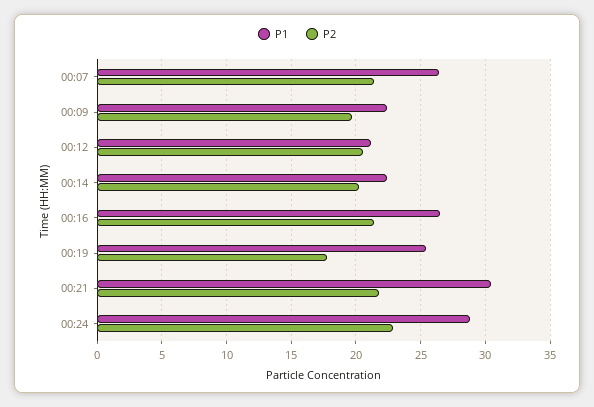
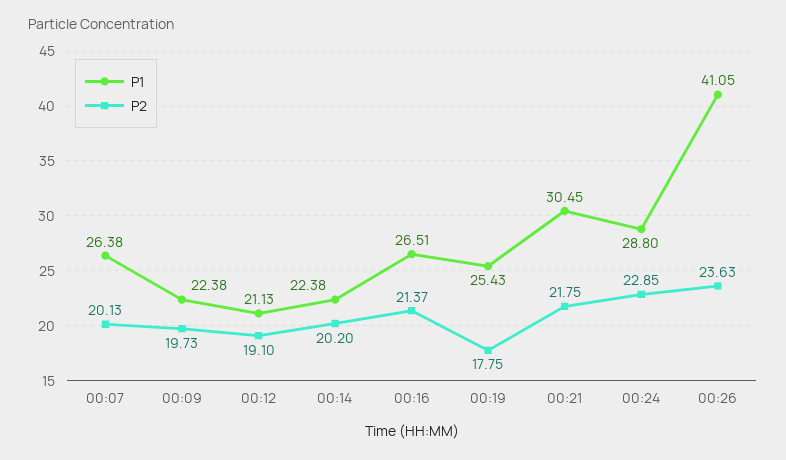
P2, 00:07: 21.5 -> 20.13
P2, 00:12: 20.5 -> 19.1
P1, 00:26: none -> 41.05
P2, 00:26: none -> 23.63

